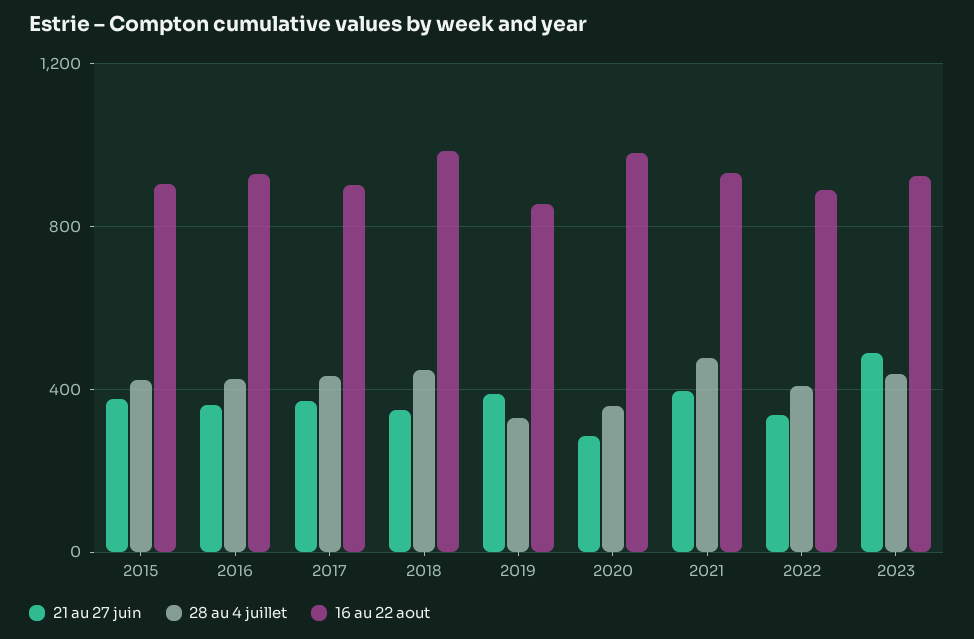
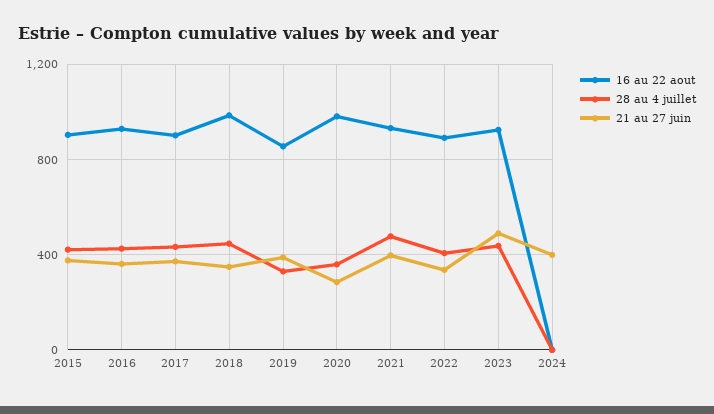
16 au 22 aout, 2024: none -> 0
28 au 4 juillet, 2024: none -> 0
21 au 27 juin, 2024: none -> 400

